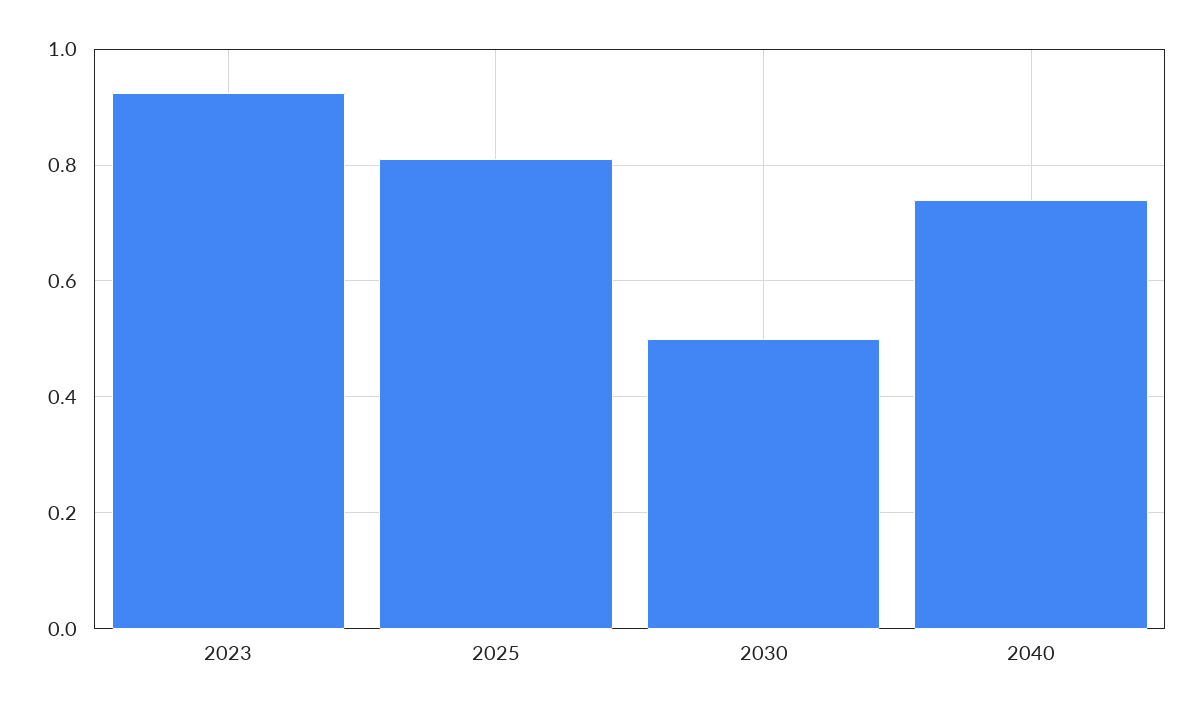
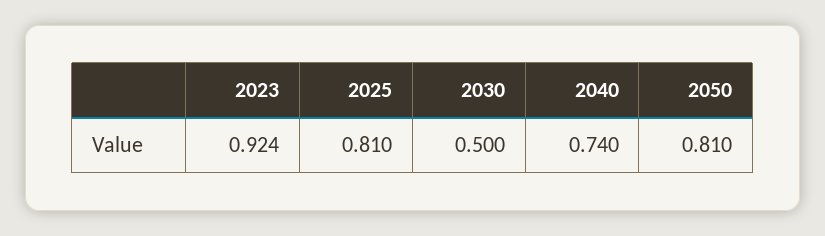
2050: none -> 0.81

